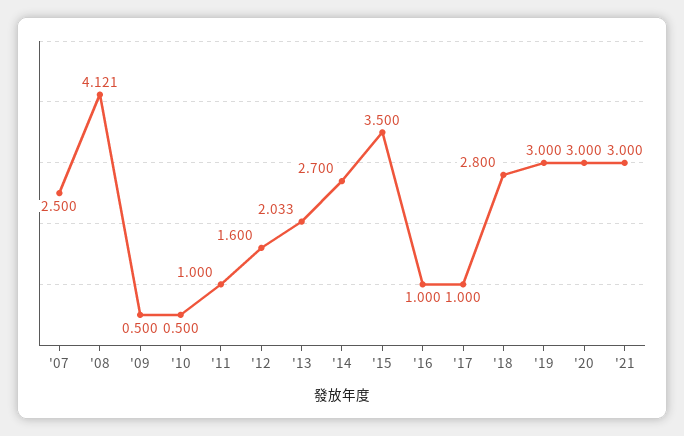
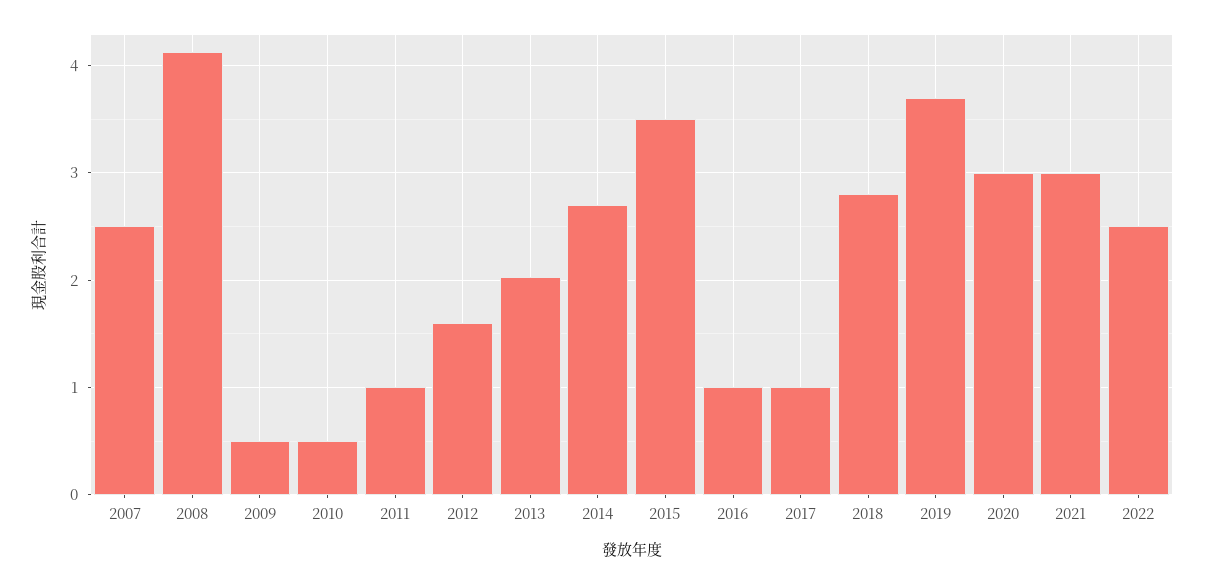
'19: 3 -> 3.7
2022: none -> 2.5

